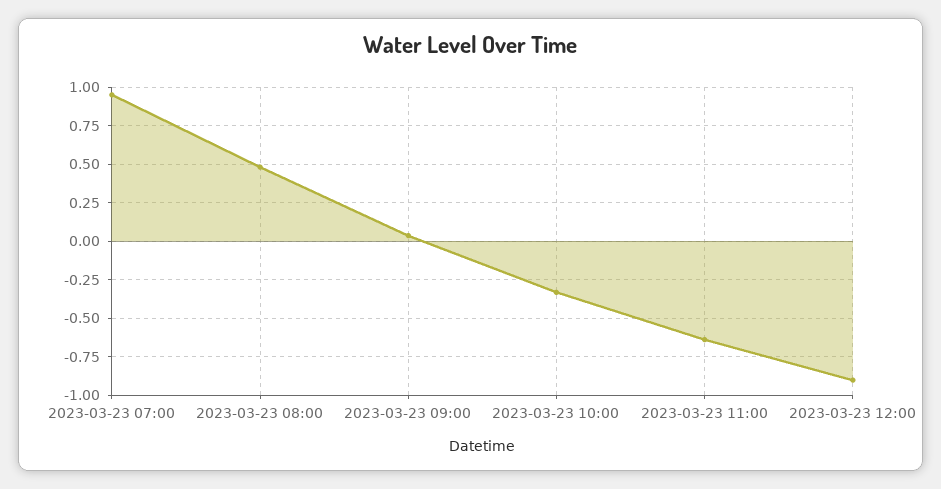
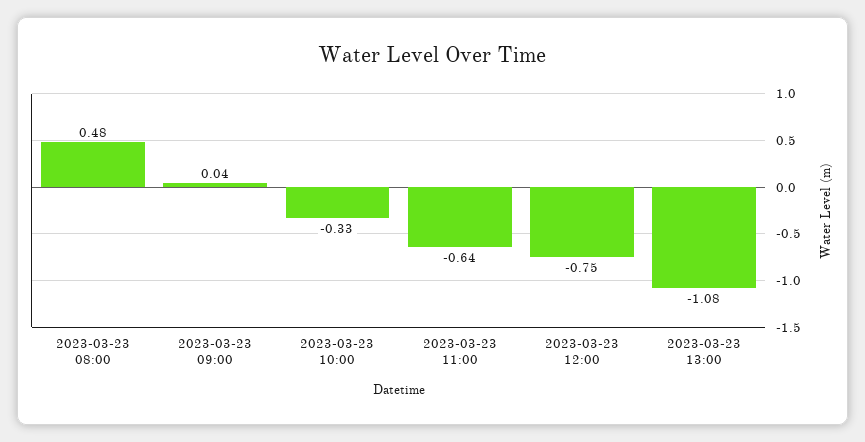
2023-03-23 07:00: 0.95 -> none
2023-03-23 12:00: -0.9 -> -0.75
2023-03-23 13:00: none -> -1.08

